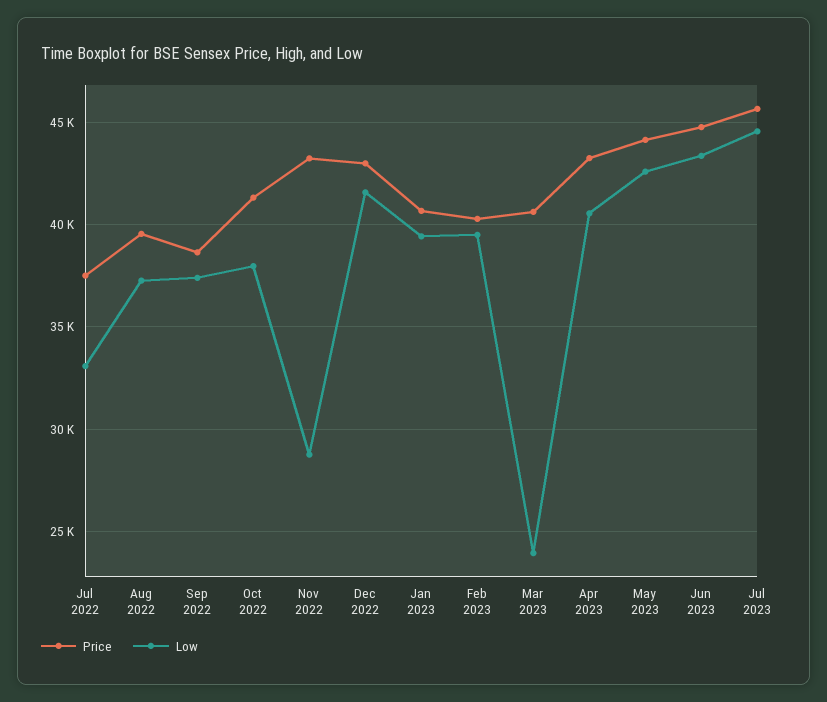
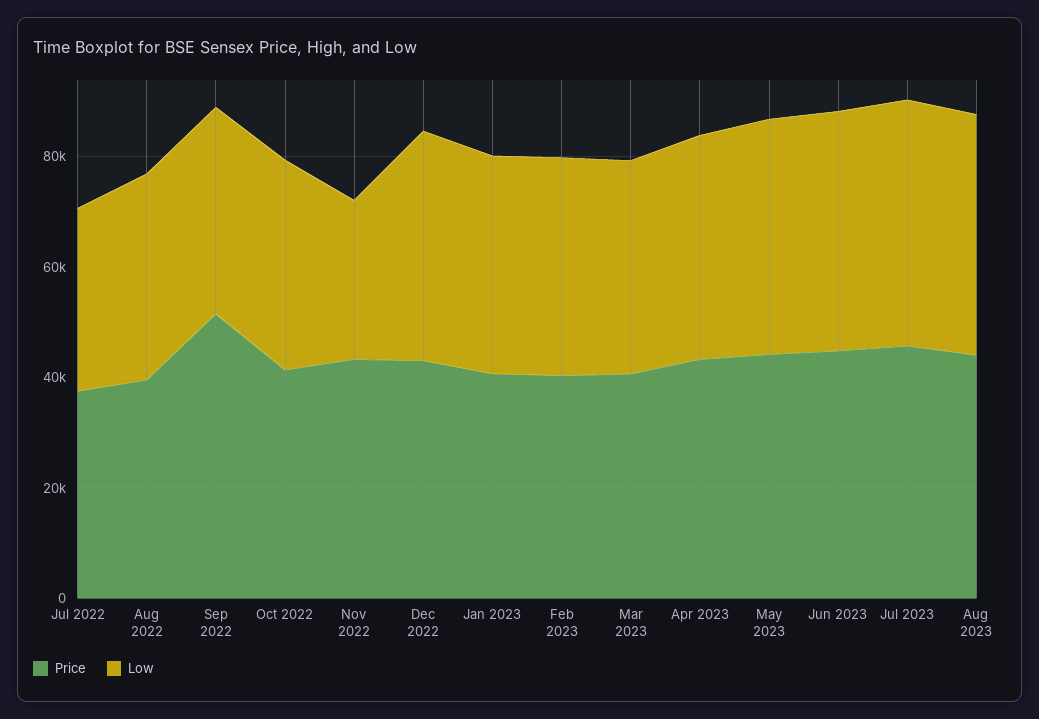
Price, Sep 2022: 38500 -> 50000
Low, Mar 2023: 24000 -> 40000
Price, Aug 2023: none -> 45000
Low, Aug 2023: none -> 45000

